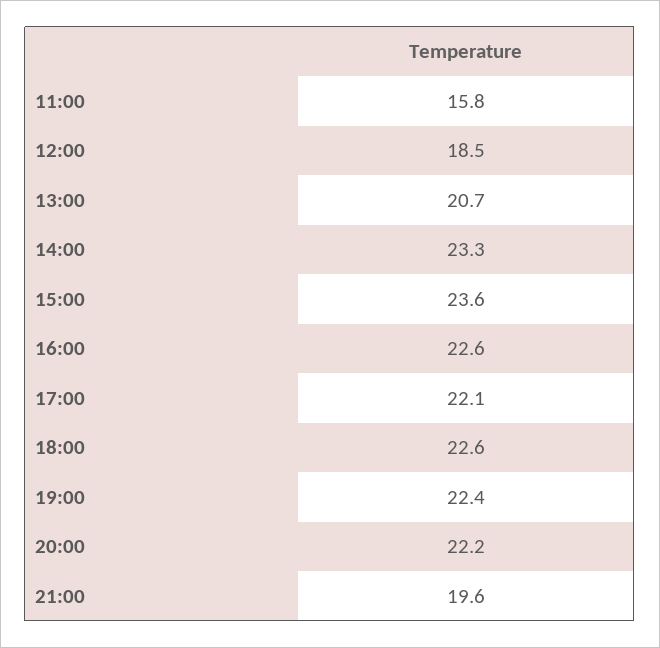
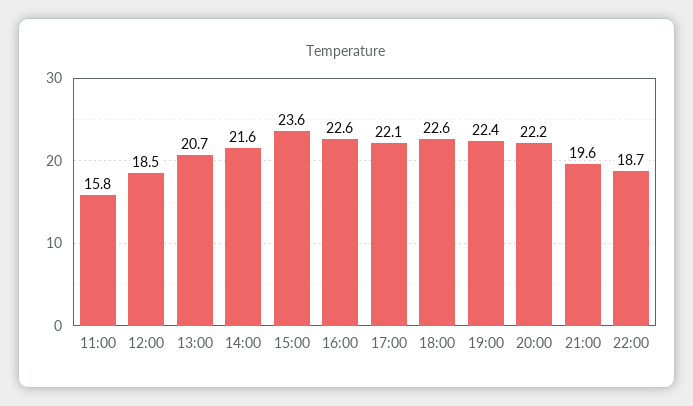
14:00: 23.3 -> 21.6
22:00: none -> 18.7

